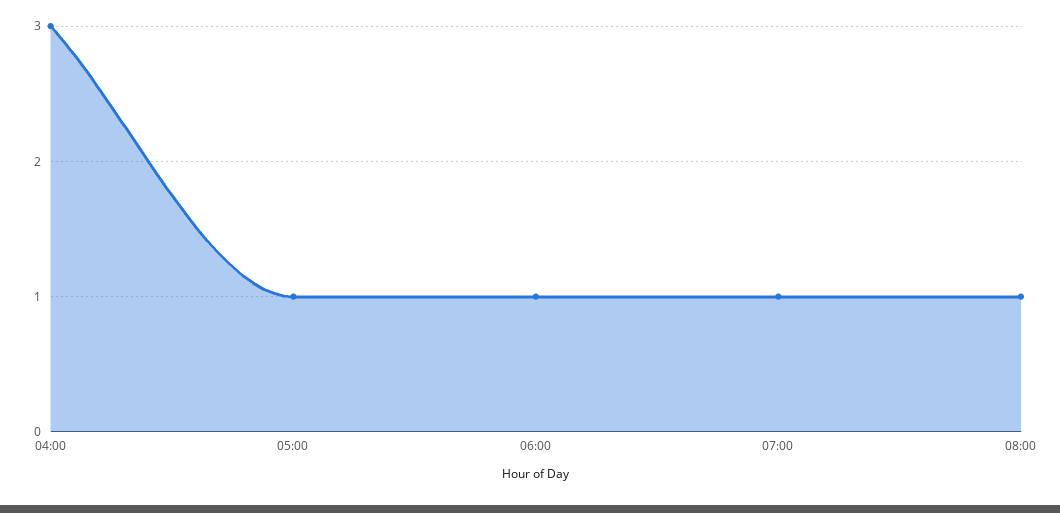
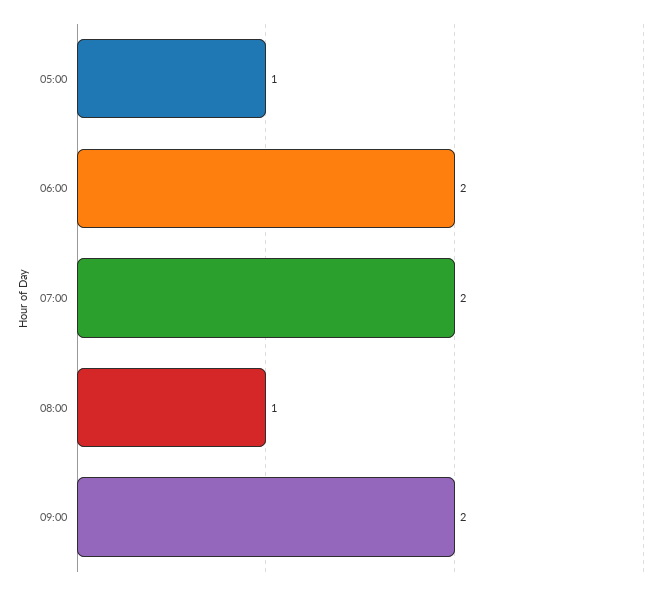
04:00: 3 -> none
06:00: 1 -> 2
07:00: 1 -> 2
09:00: none -> 2

